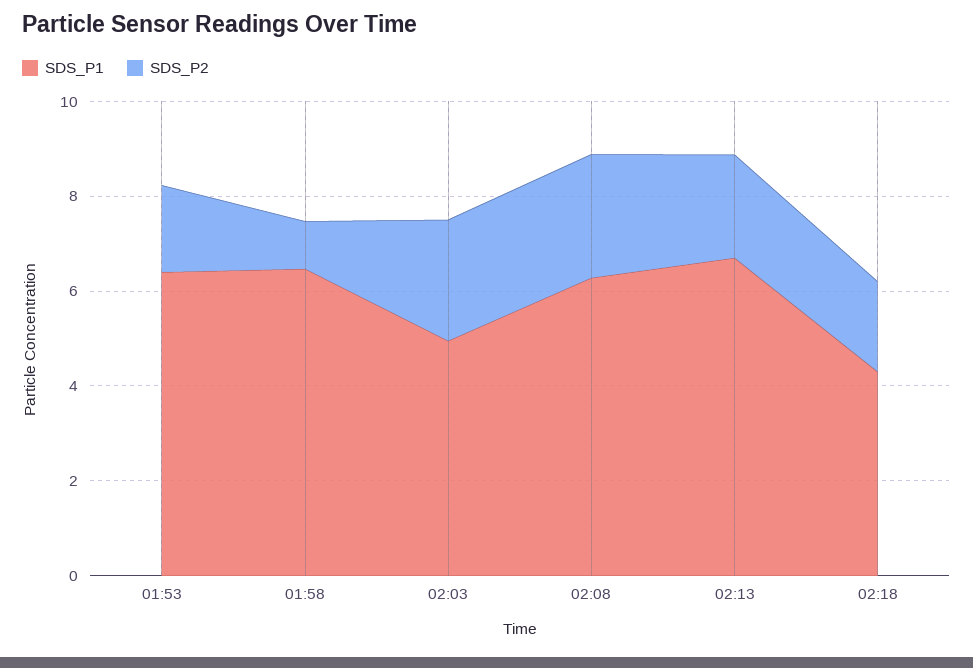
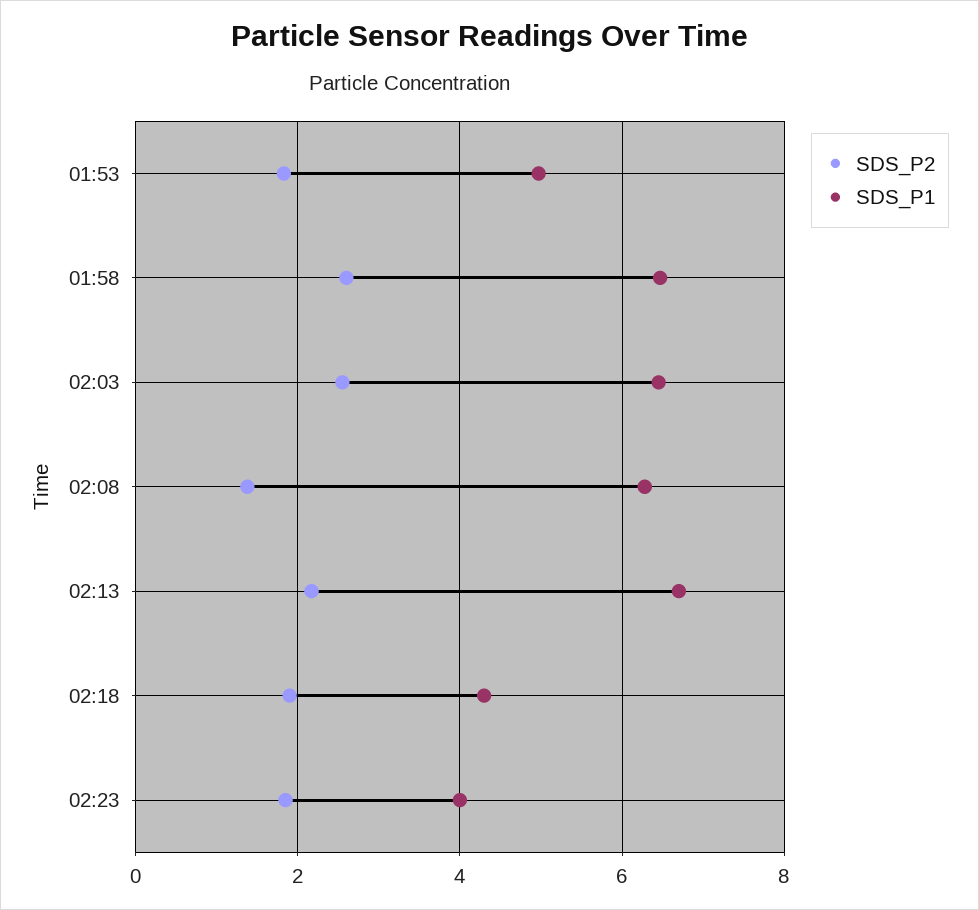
SDS_P1, 01:53: 6.5 -> 5
SDS_P2, 01:58: 1 -> 2.6
SDS_P1, 02:03: 5 -> 6.4
SDS_P2, 02:08: 2.5 -> 1.4
SDS_P2, 02:23: none -> 1.8
SDS_P1, 02:23: none -> 4

